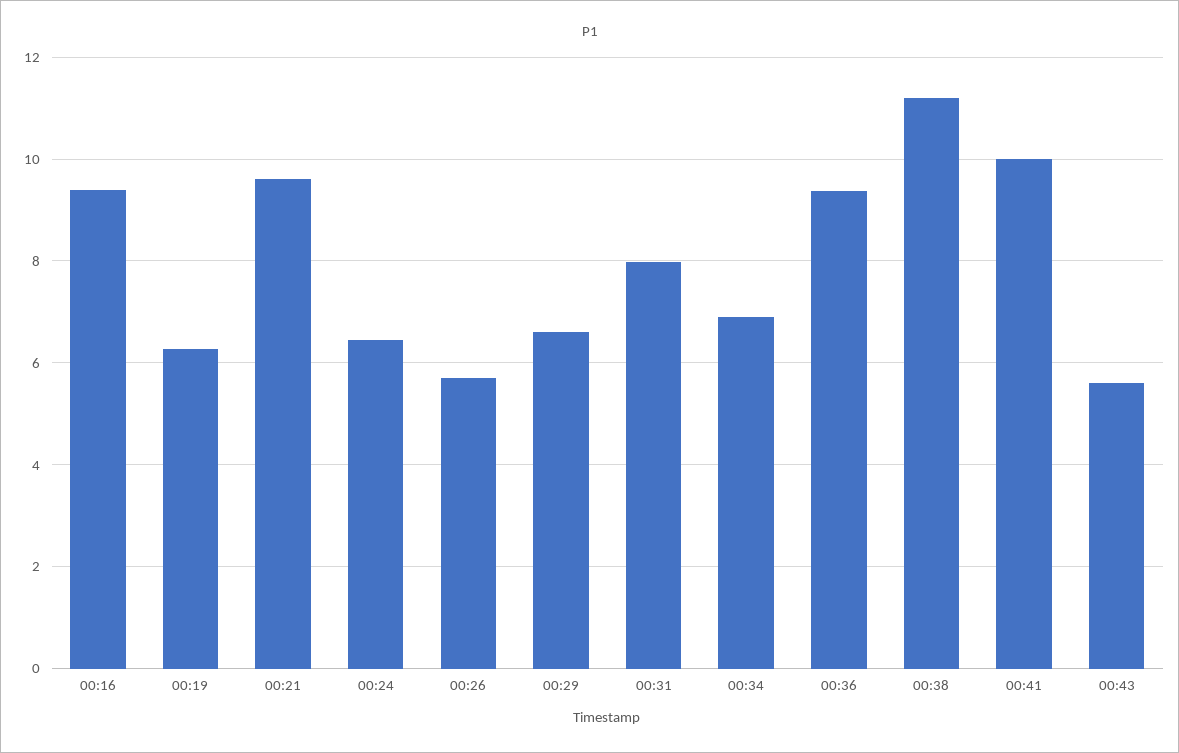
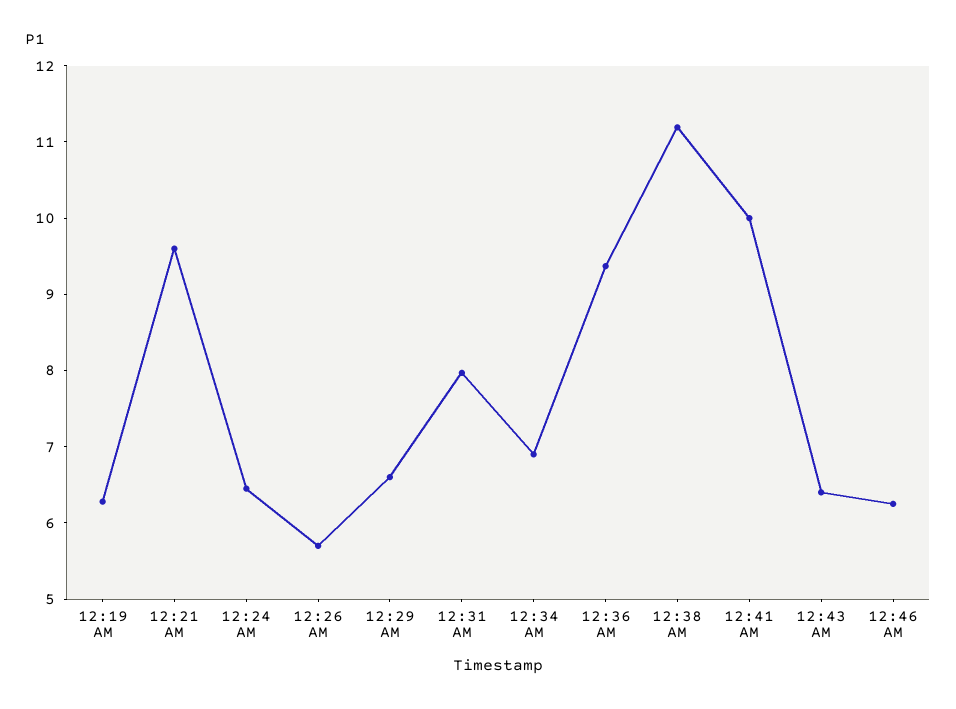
00:16: 9.4 -> none
00:43: 5.6 -> 6.4
12:46 AM: none -> 6.2

